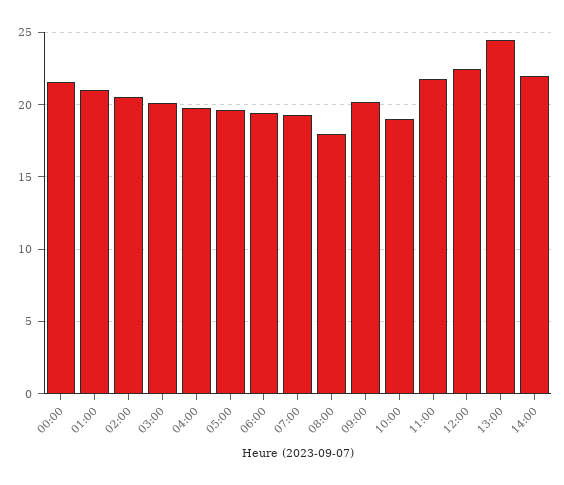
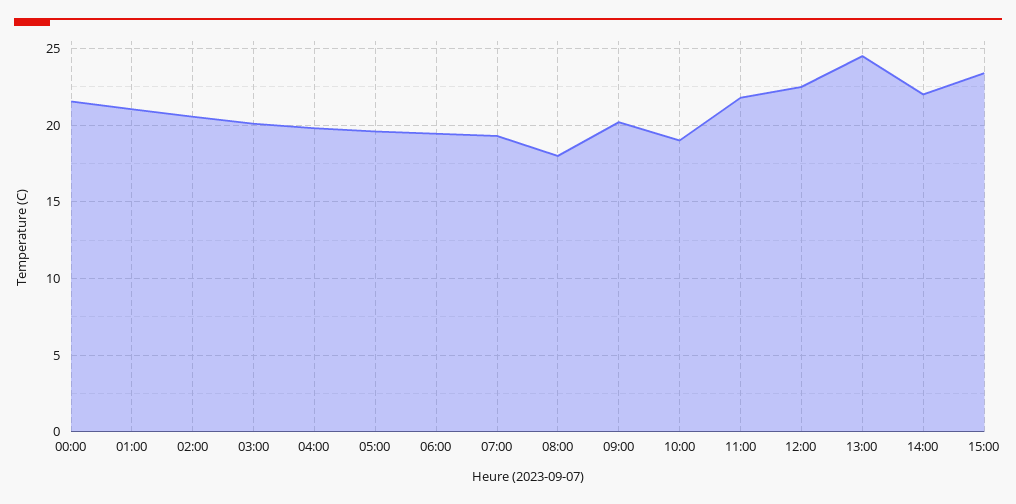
15:00: none -> 23.5

